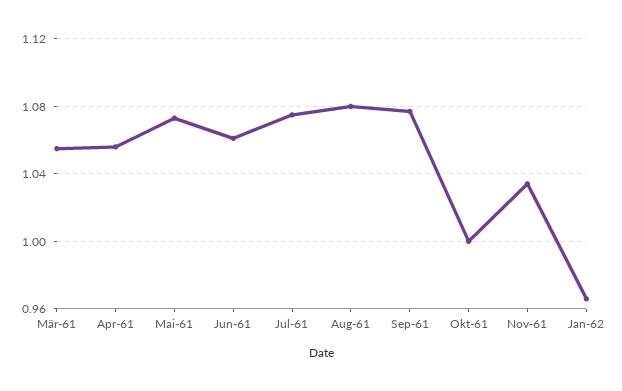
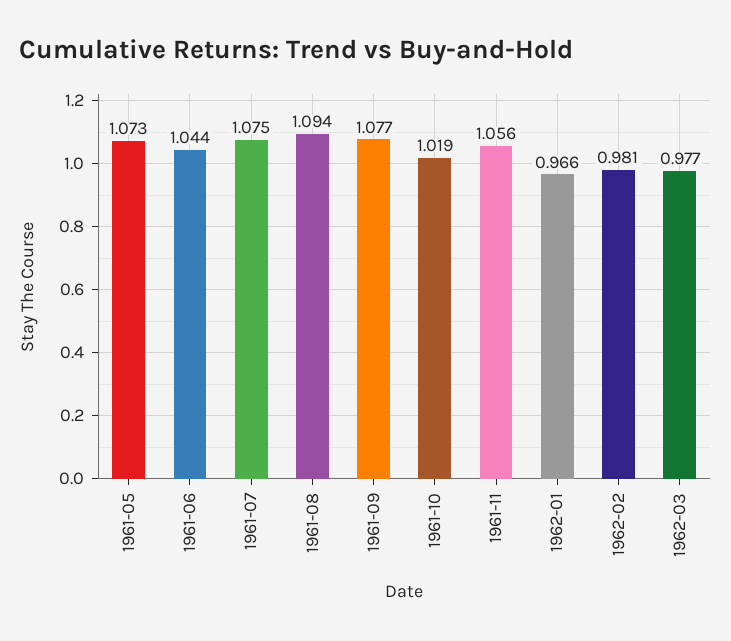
Mär-61: 1.055 -> none
Apr-61: 1.055 -> none
Jun-61: 1.06 -> 1.044
Aug-61: 1.08 -> 1.094
Okt-61: 1 -> 1.019
Nov-61: 1.035 -> 1.056
1962-02: none -> 0.981
1962-03: none -> 0.977

